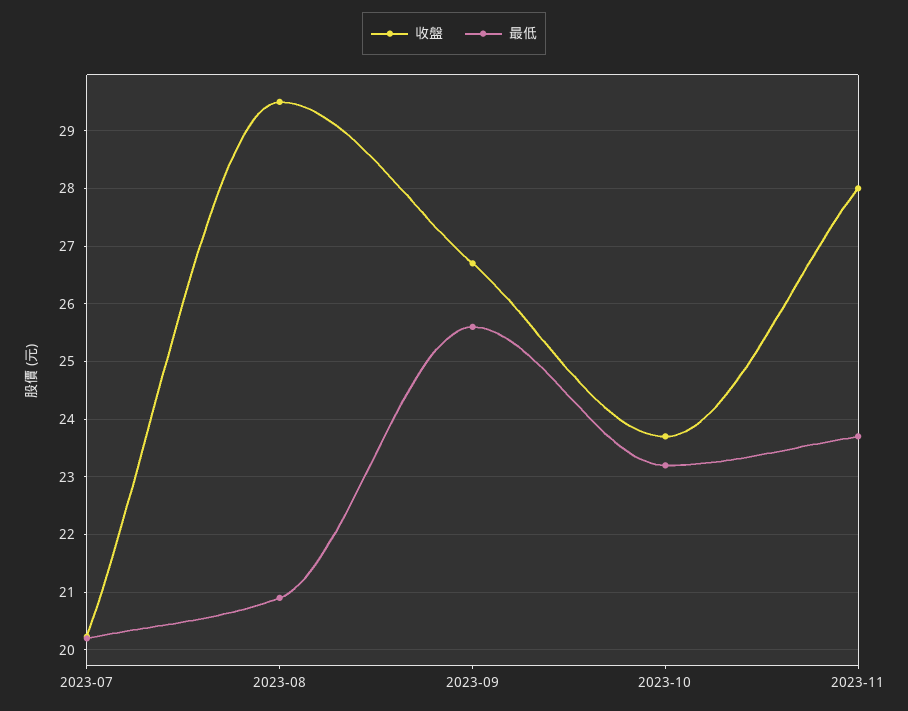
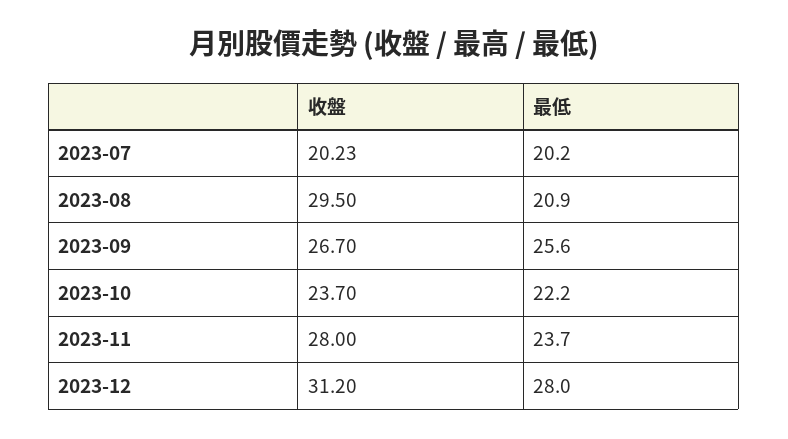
最低, 2023-10: 23.2 -> 22.2
收盤, 2023-12: none -> 31.2
最低, 2023-12: none -> 28

